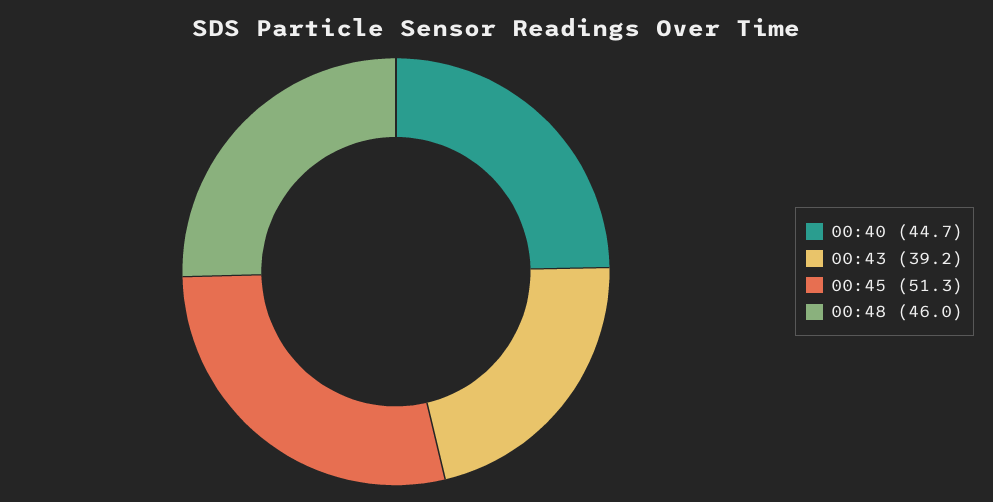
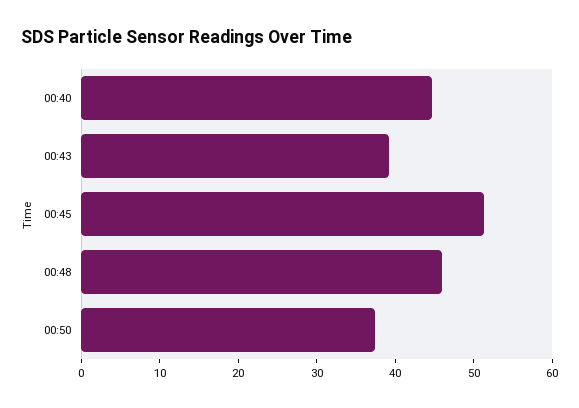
00:50: none -> 38

